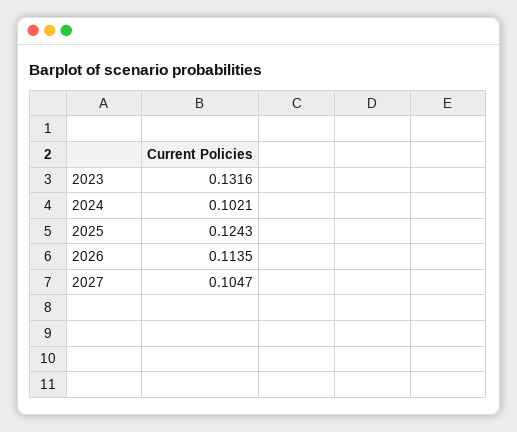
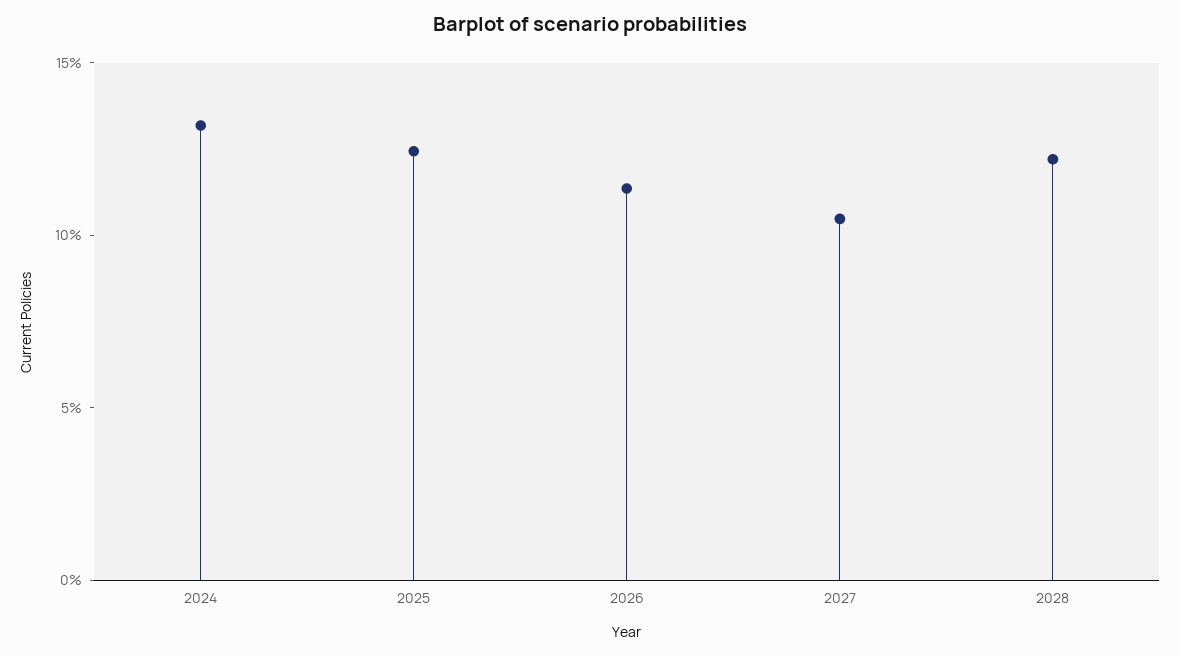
2023: 0.1316 -> none
2024: 0.1021 -> 0.13
2028: none -> 0.12

